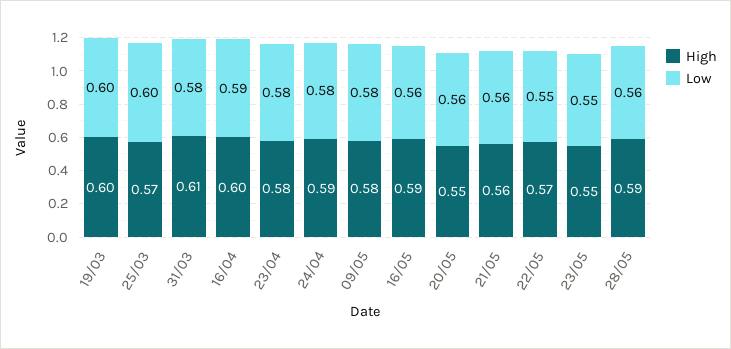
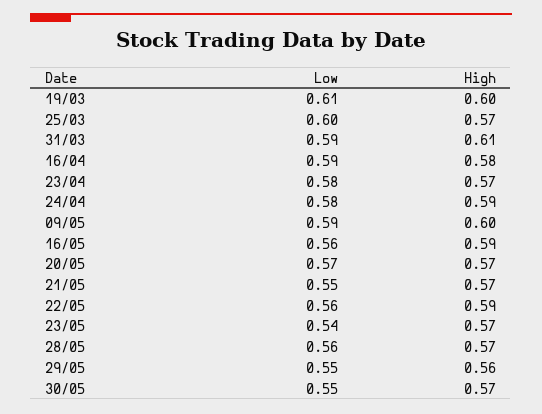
Low, 19/03: 0.6 -> 0.61
Low, 31/03: 0.58 -> 0.59
High, 16/04: 0.6 -> 0.58
High, 23/04: 0.58 -> 0.57
High, 09/05: 0.58 -> 0.6
Low, 09/05: 0.58 -> 0.59
High, 20/05: 0.55 -> 0.57
Low, 20/05: 0.56 -> 0.57
High, 21/05: 0.56 -> 0.57
Low, 21/05: 0.56 -> 0.55
High, 22/05: 0.57 -> 0.59
Low, 22/05: 0.55 -> 0.56
High, 23/05: 0.55 -> 0.57
Low, 23/05: 0.55 -> 0.54
High, 28/05: 0.59 -> 0.57
Low, 29/05: none -> 0.55
High, 29/05: none -> 0.56
Low, 30/05: none -> 0.55
High, 30/05: none -> 0.57

